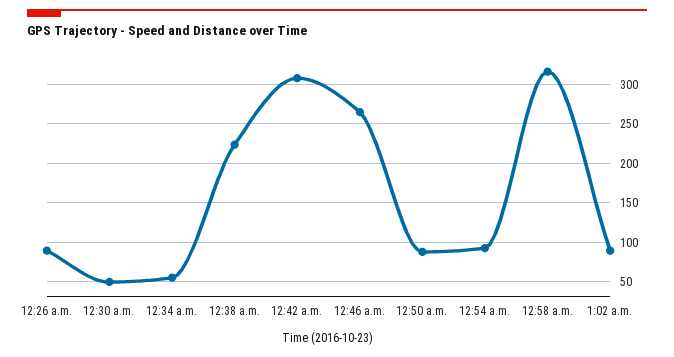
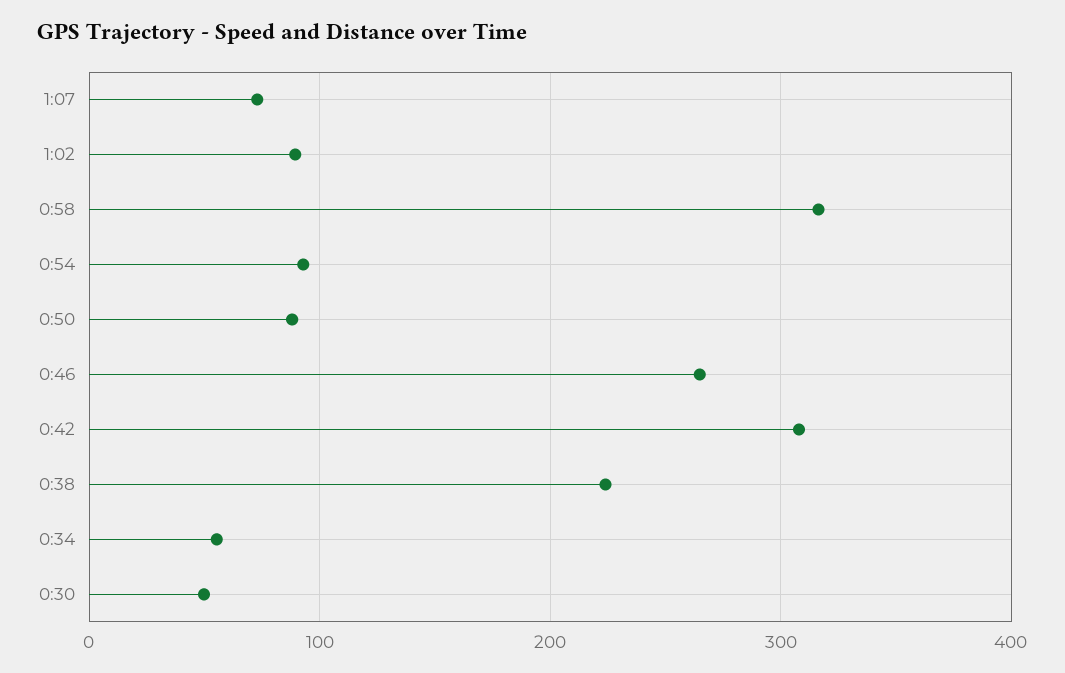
12:26 a.m.: 90 -> none
1:07: none -> 70

